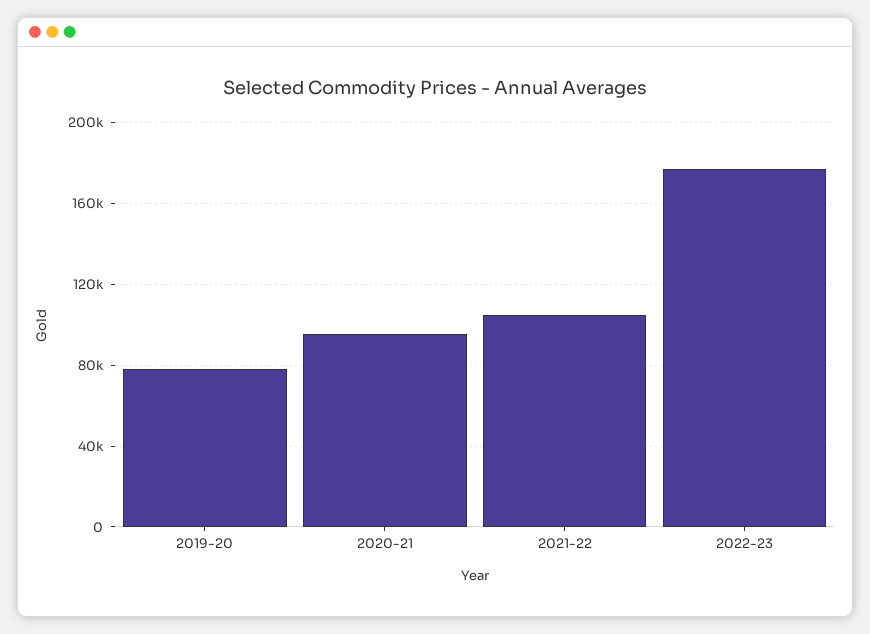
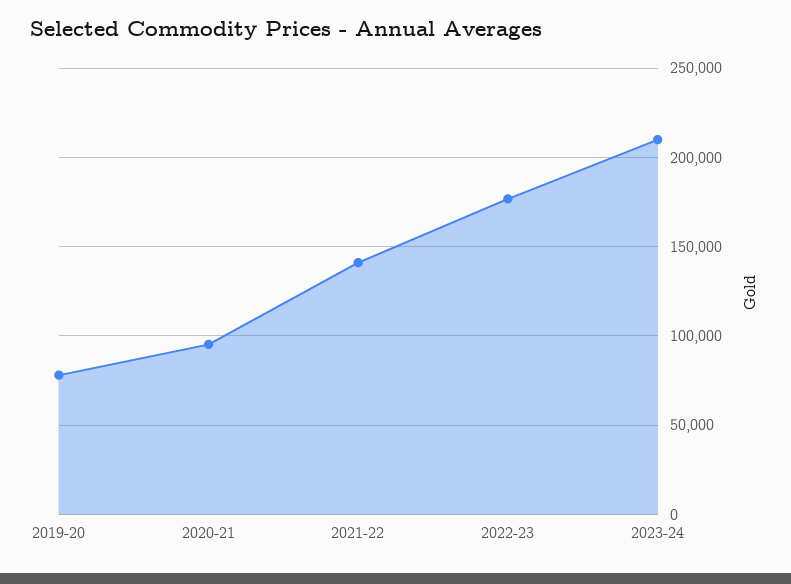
2021-22: 105000 -> 140000
2023-24: none -> 210000

